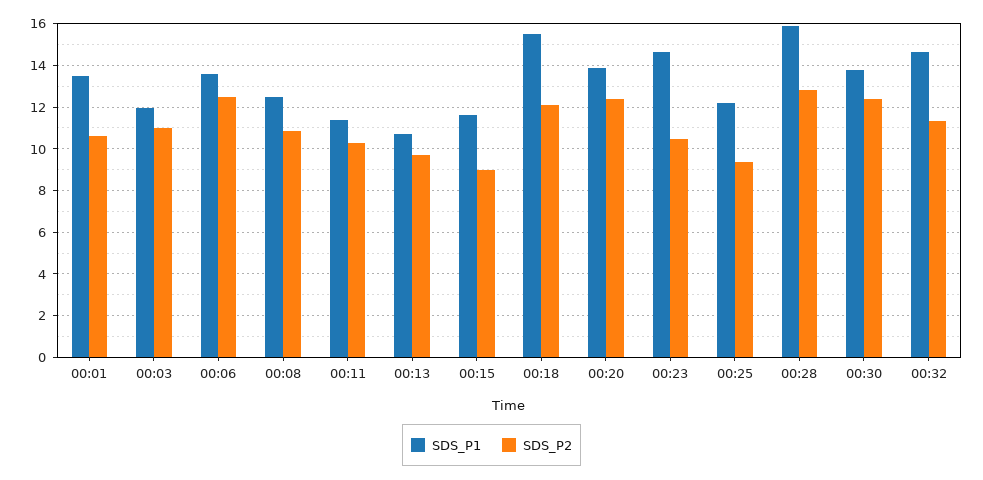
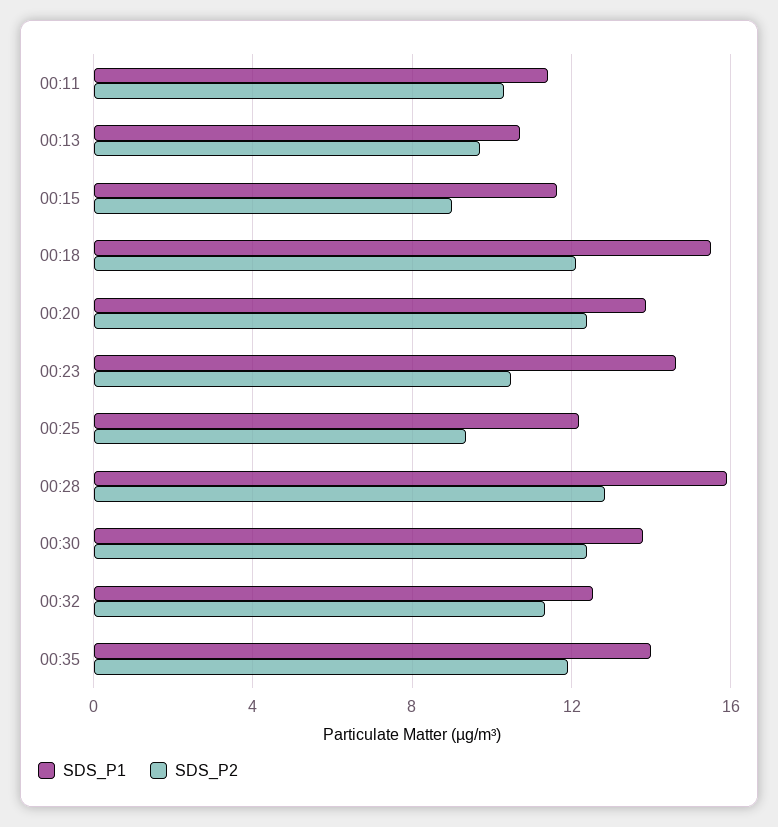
SDS_P1, 00:01: 13.5 -> none
SDS_P2, 00:01: 10.5 -> none
SDS_P1, 00:03: 12 -> none
SDS_P2, 00:03: 11 -> none
SDS_P1, 00:06: 13.5 -> none
SDS_P2, 00:06: 12.5 -> none
SDS_P1, 00:08: 12.5 -> none
SDS_P2, 00:08: 11 -> none
SDS_P1, 00:32: 14.5 -> 12.5
SDS_P1, 00:35: none -> 14
SDS_P2, 00:35: none -> 12

